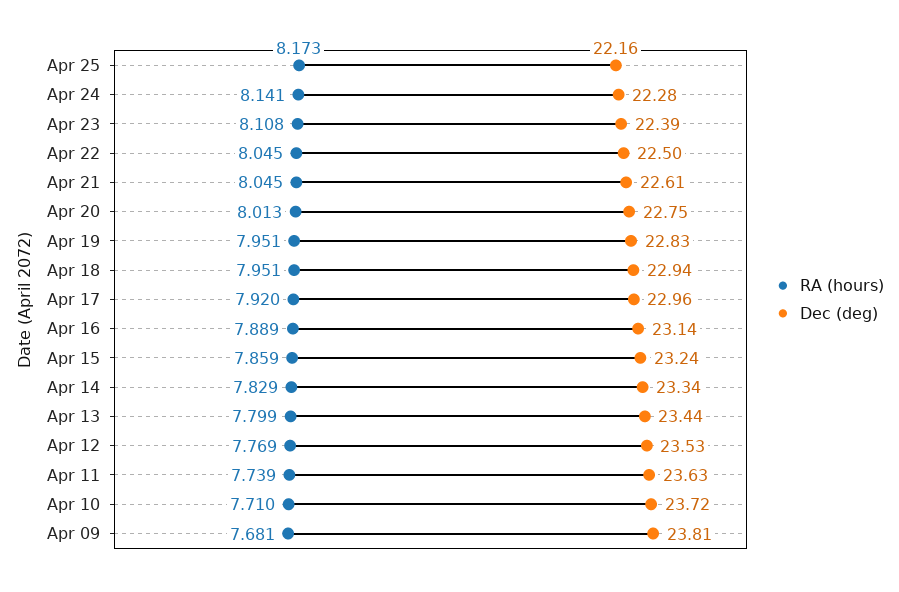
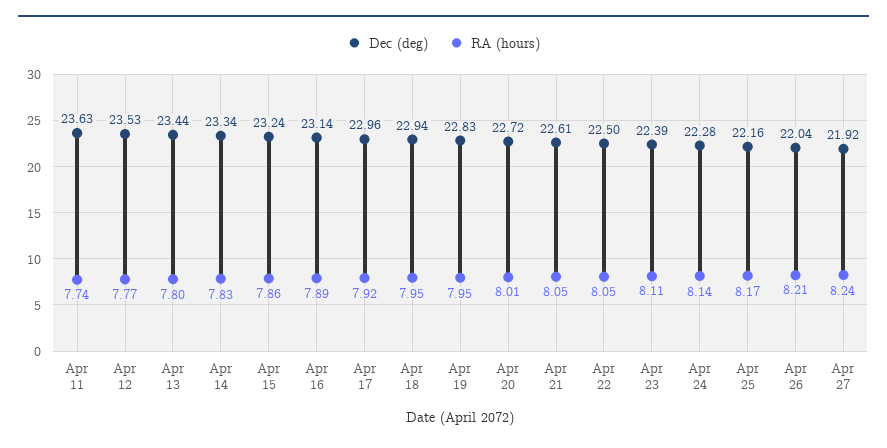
Dec (deg), Apr 20: 22.75 -> 22.72
RA (hours), Apr 10: 7.71 -> none
Dec (deg), Apr 10: 23.72 -> none
RA (hours), Apr 09: 7.681 -> none
Dec (deg), Apr 09: 23.81 -> none
Dec (deg), Apr 26: none -> 22.04
RA (hours), Apr 26: none -> 8.21
Dec (deg), Apr 27: none -> 21.92
RA (hours), Apr 27: none -> 8.24

